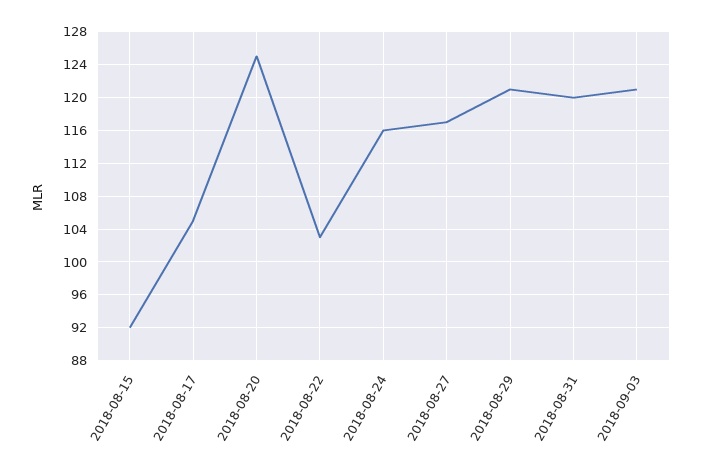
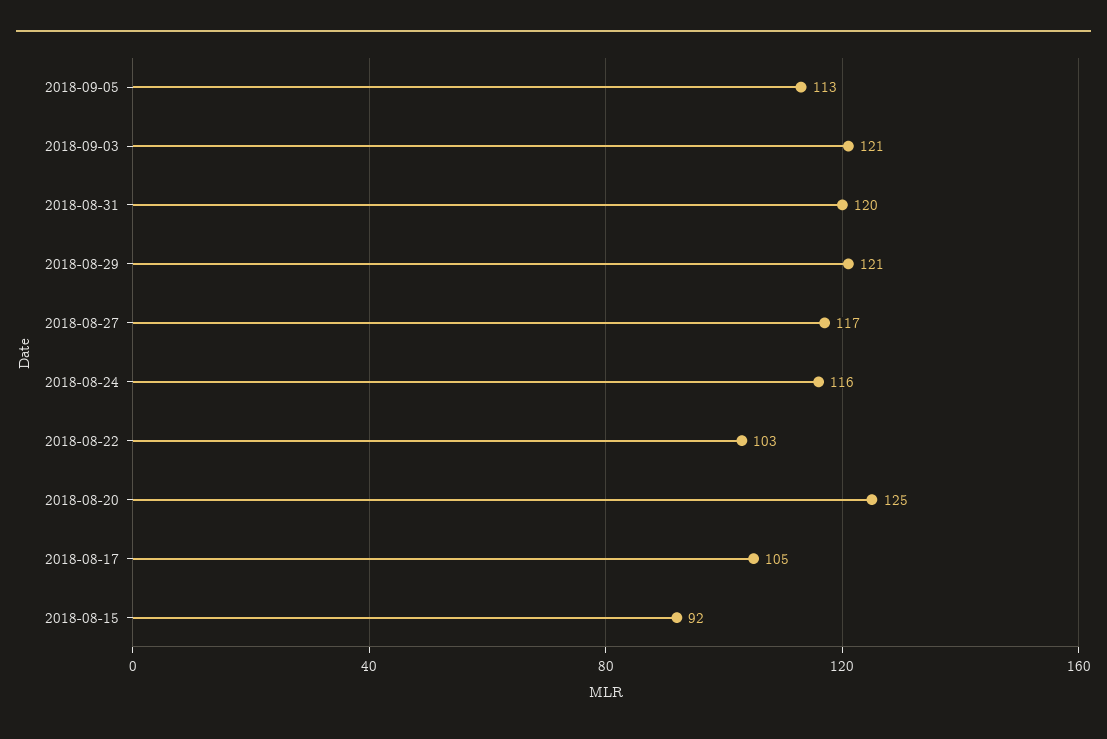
2018-09-05: none -> 113

